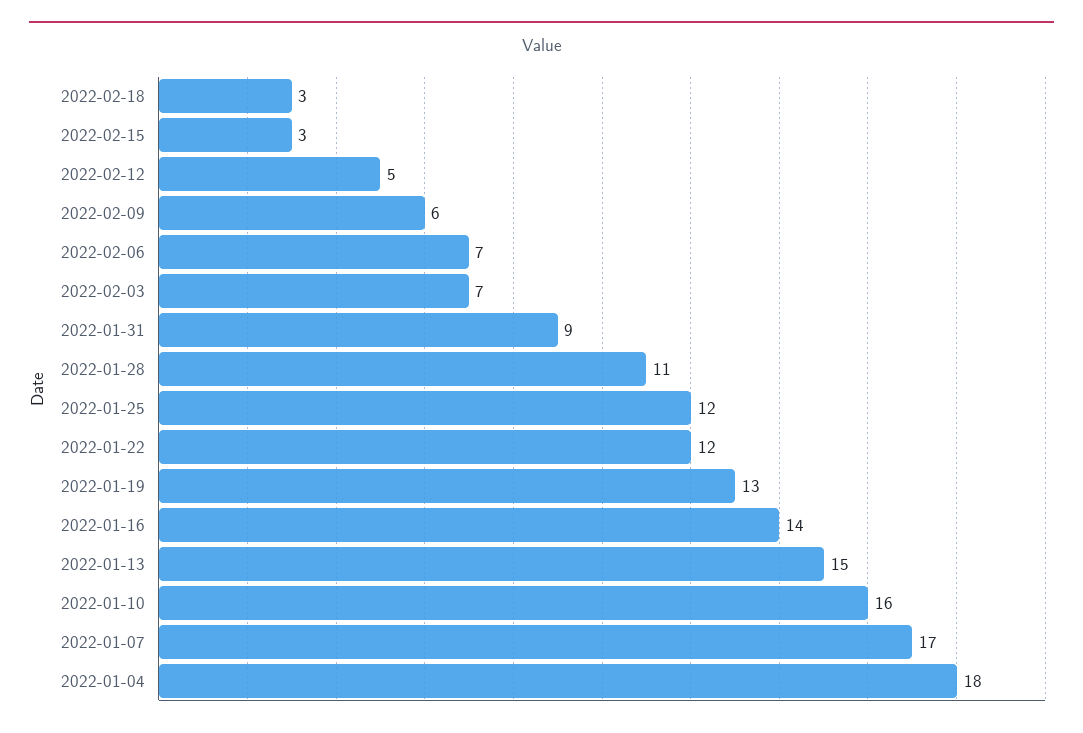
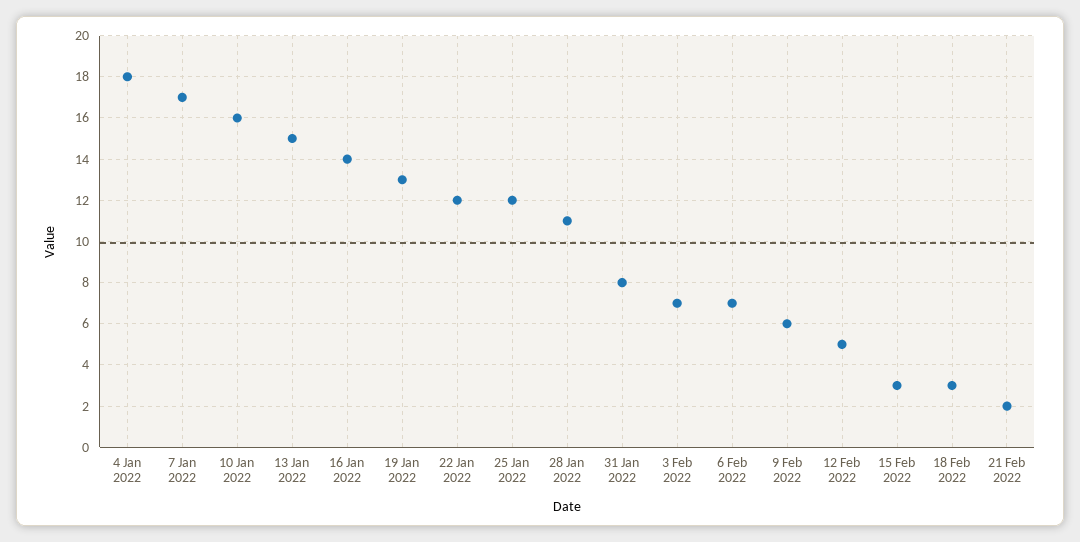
2022-01-31: 9 -> 8
21 Feb 2022: none -> 2

